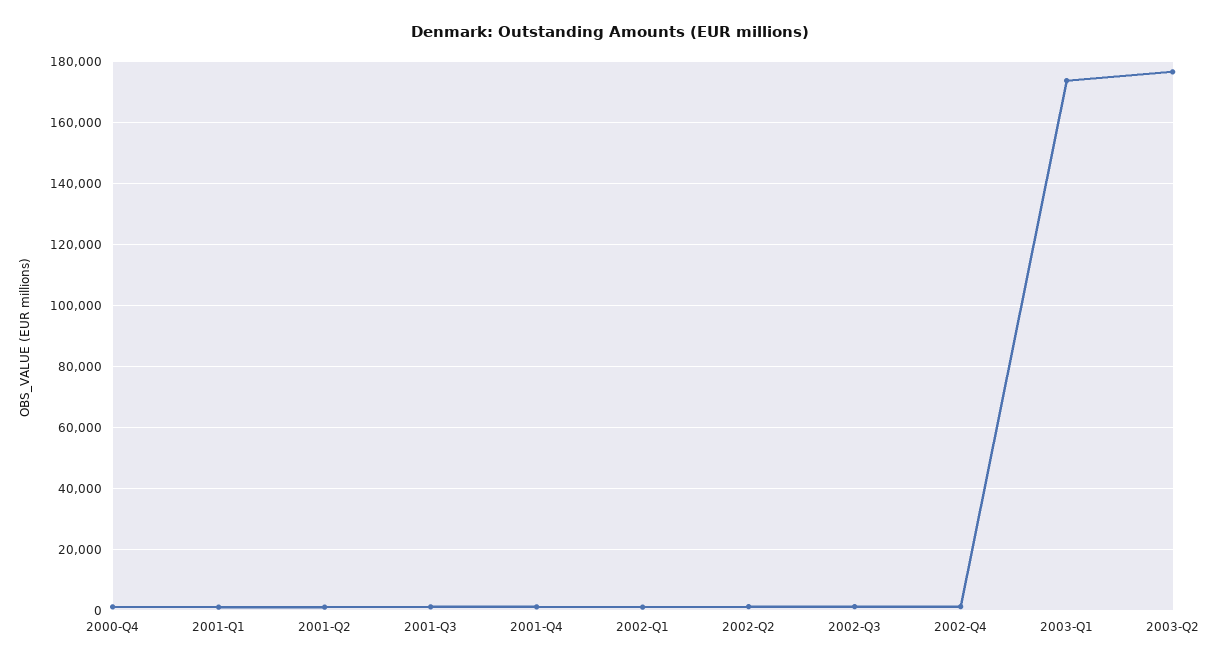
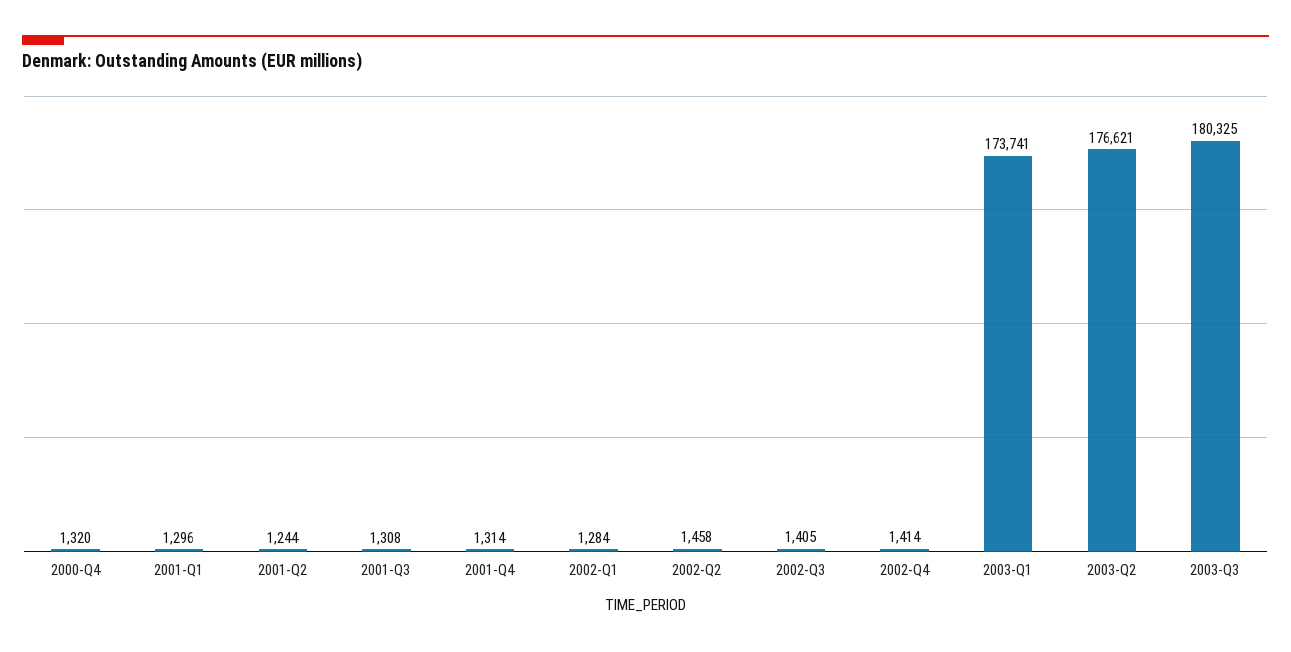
2003-Q3: none -> 180325

